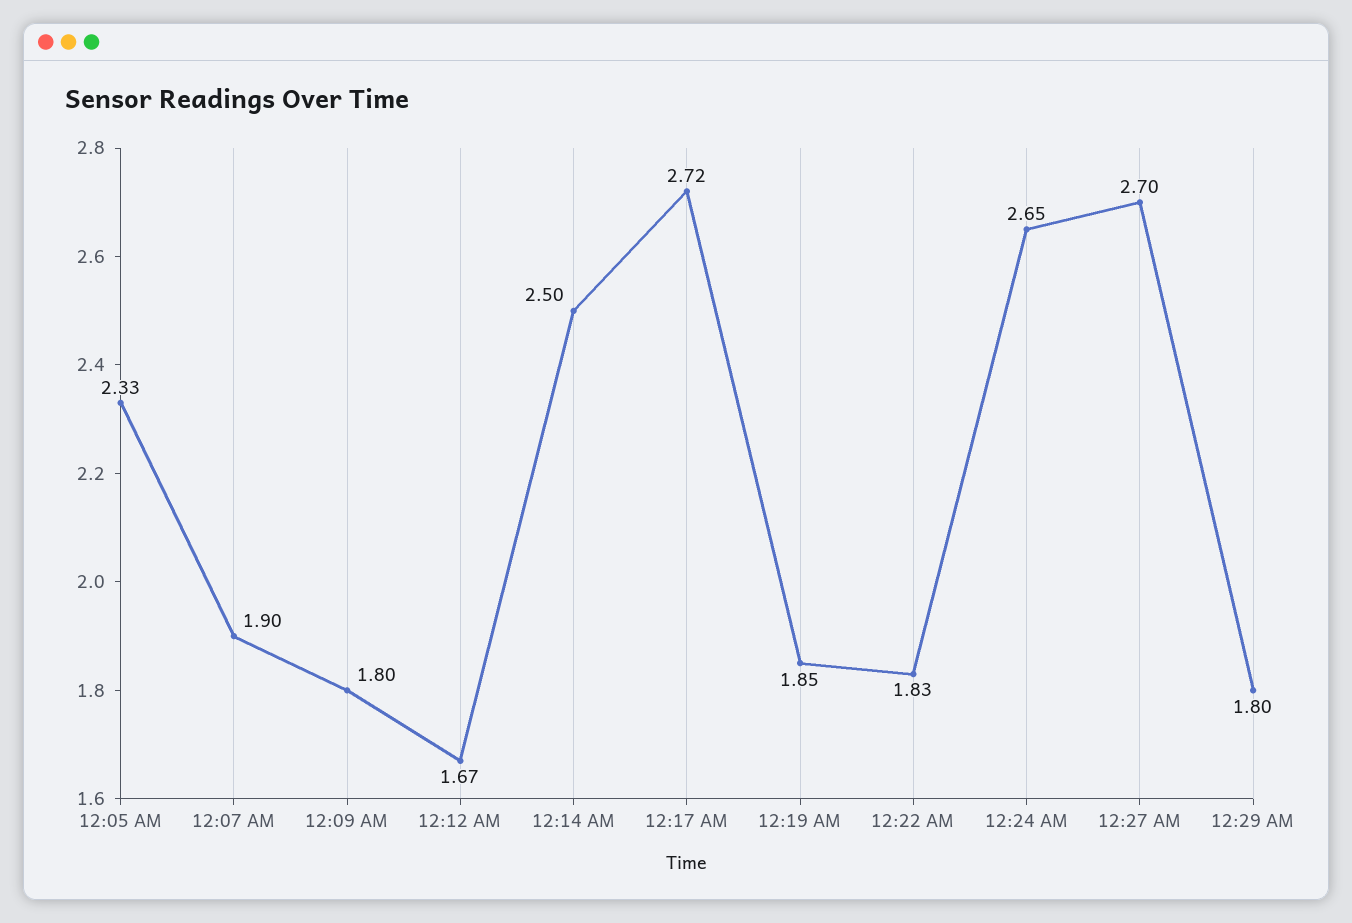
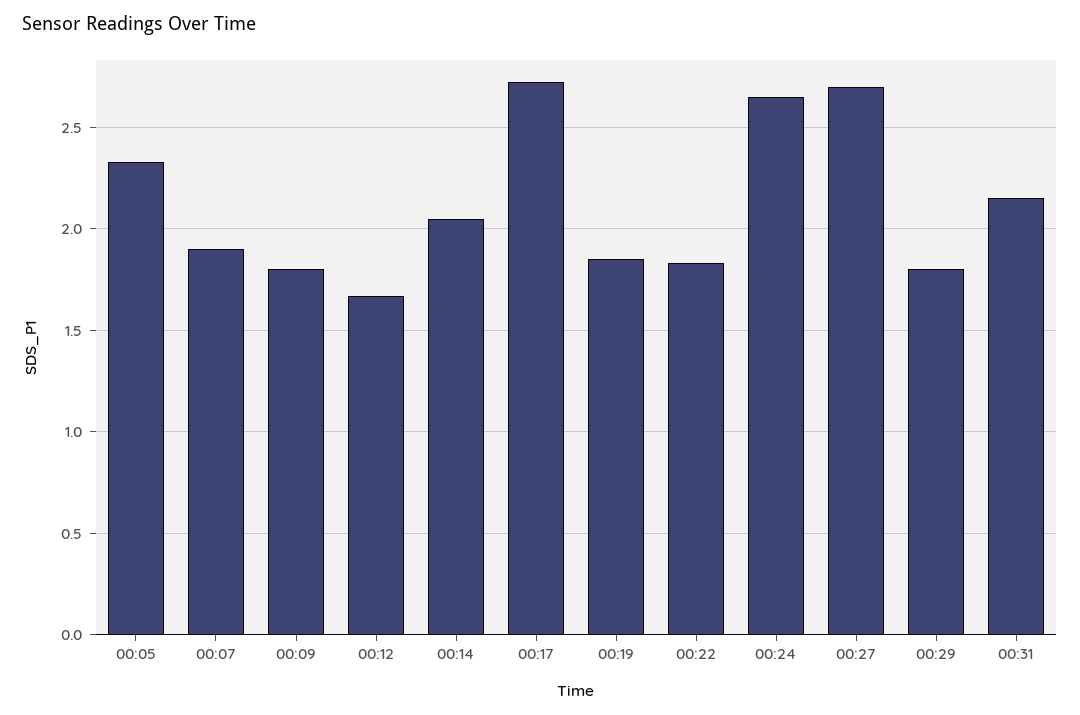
12:14 AM: 2.5 -> 2.05
00:31: none -> 2.15

